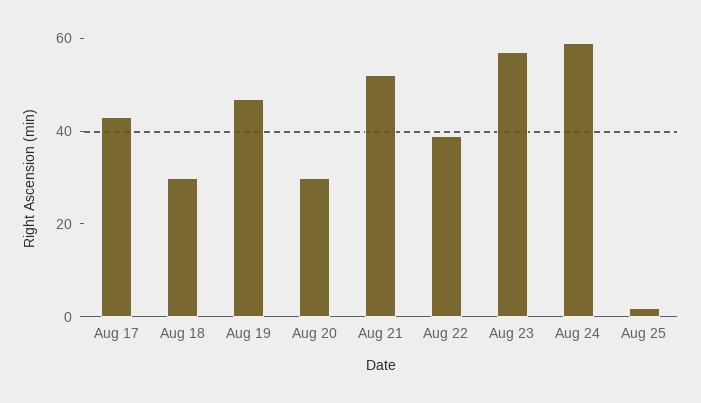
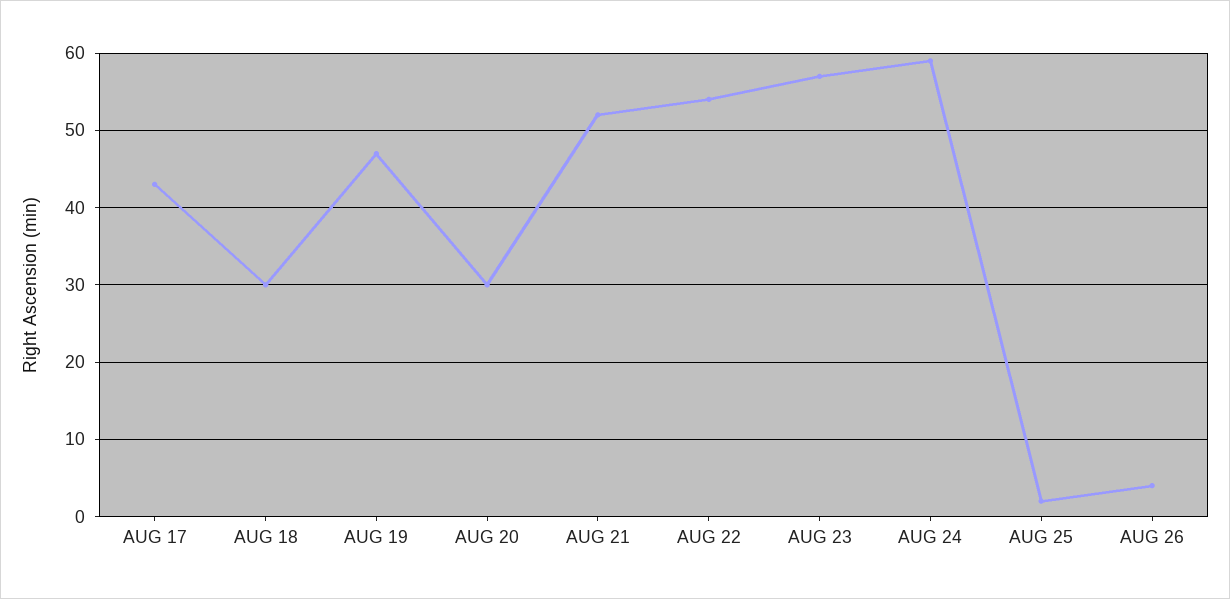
Aug 22: 40 -> 54
AUG 26: none -> 4

